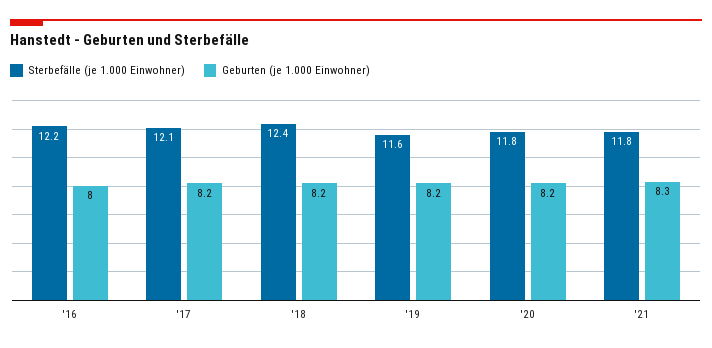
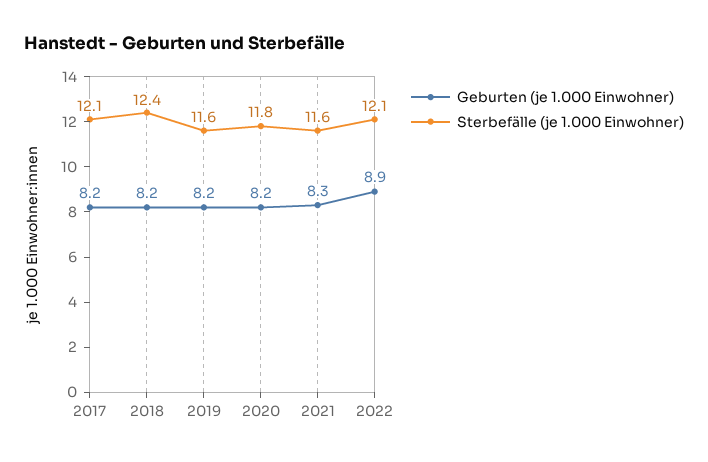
Sterbefälle (je 1.000 Einwohner), '16: 12.2 -> none
Geburten (je 1.000 Einwohner), '16: 8 -> none
Sterbefälle (je 1.000 Einwohner), '21: 11.8 -> 11.6
Geburten (je 1.000 Einwohner), 2022: none -> 8.9
Sterbefälle (je 1.000 Einwohner), 2022: none -> 12.1

